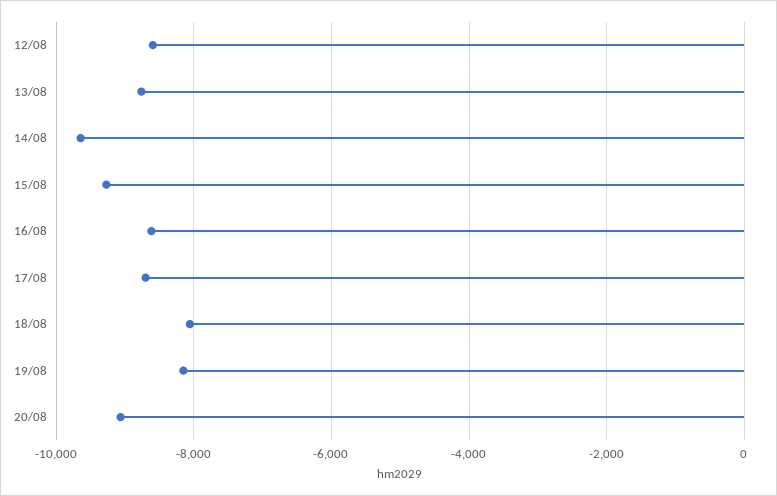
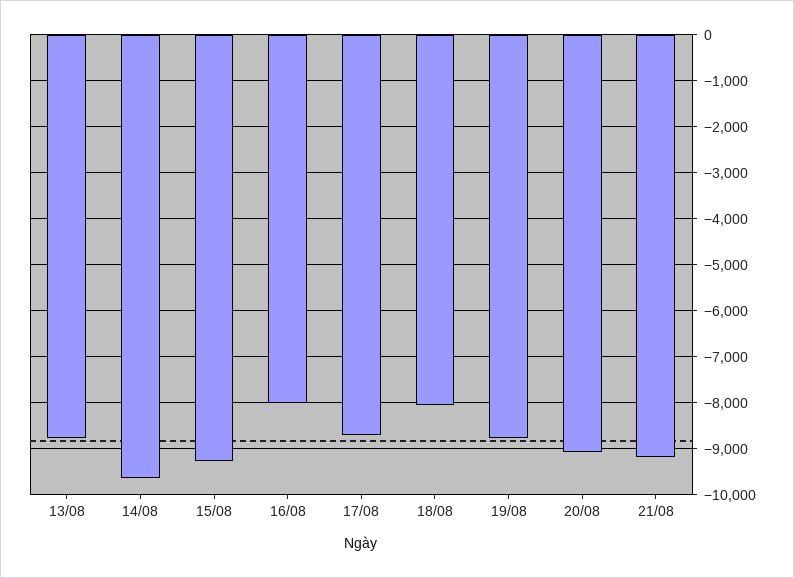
12/08: -8600 -> none
16/08: -8600 -> -8000
19/08: -8200 -> -8800
21/08: none -> -9200

